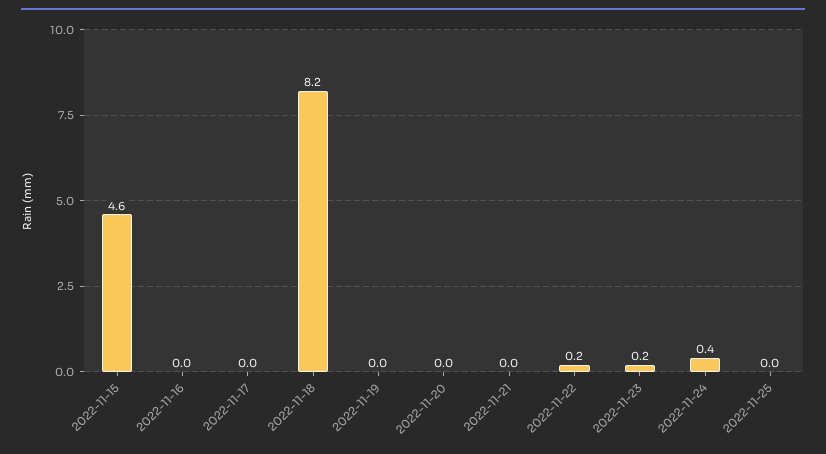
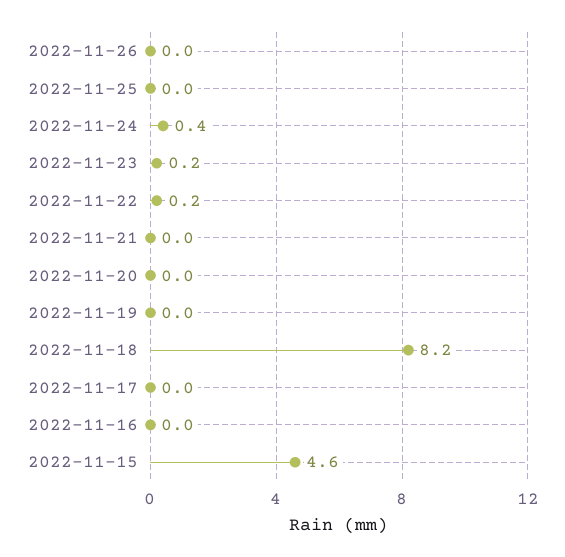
2022-11-26: none -> 0

